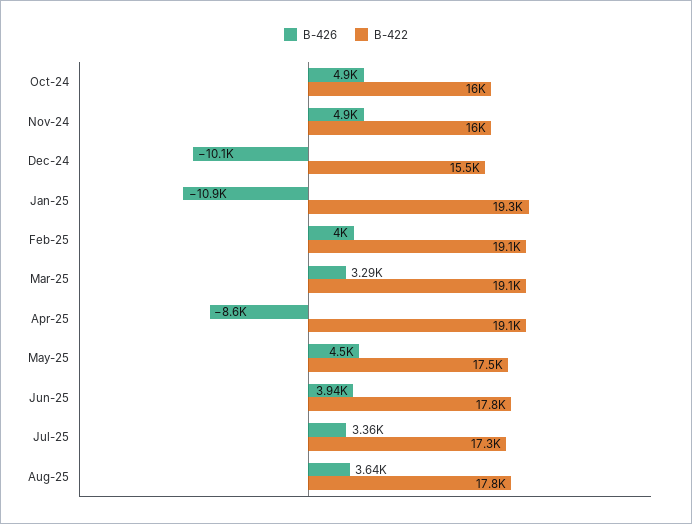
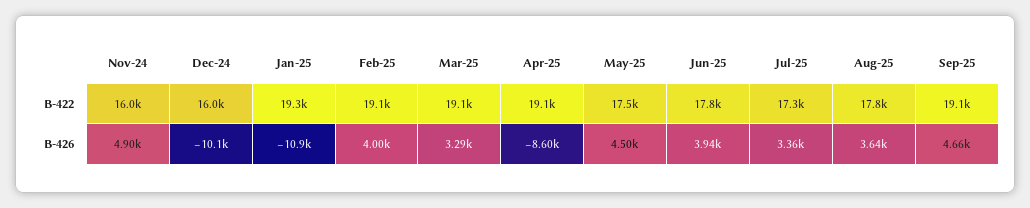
B-426, Oct-24: 4900 -> none
B-422, Oct-24: 16000 -> none
B-422, Dec-24: 15500 -> 16000
B-422, Sep-25: none -> 19100
B-426, Sep-25: none -> 4660

